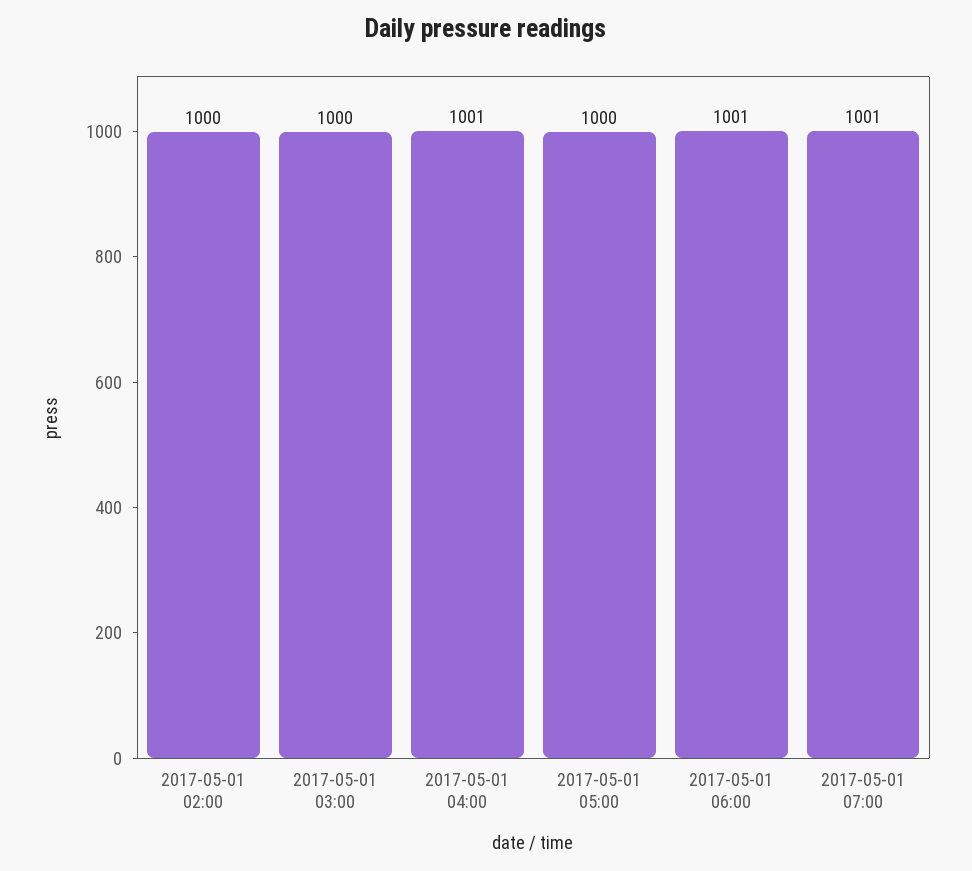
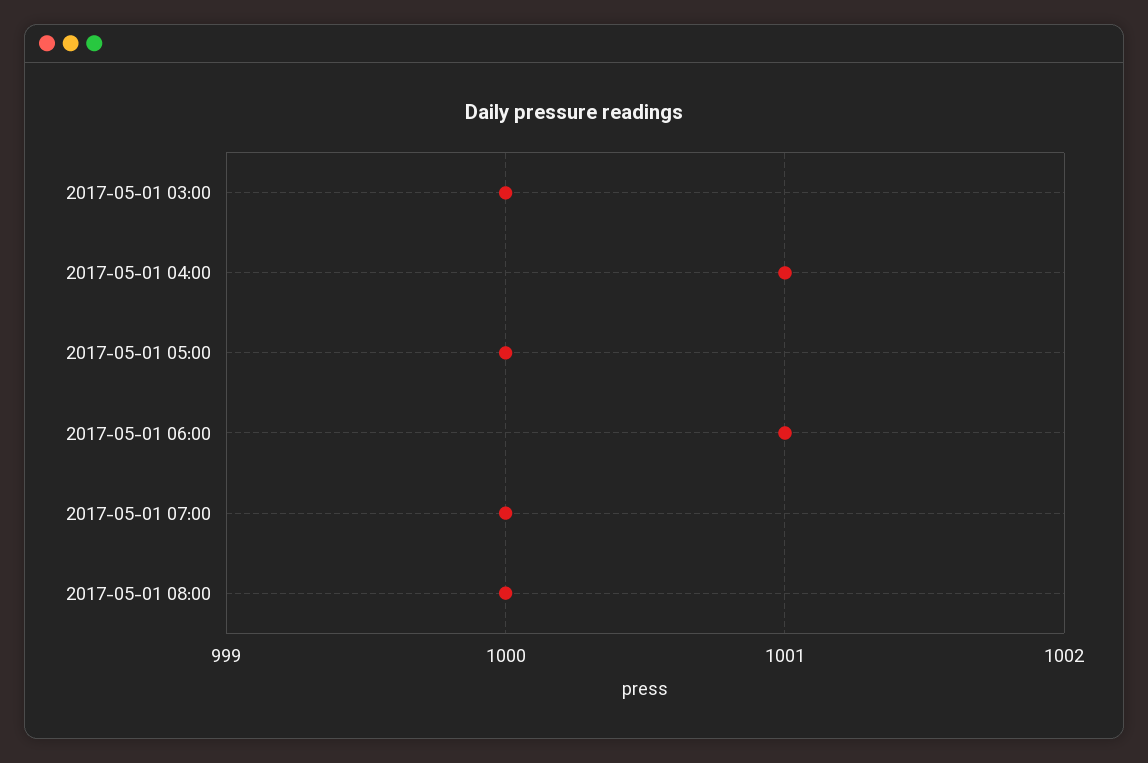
2017-05-01 02:00: 1000 -> none
2017-05-01 07:00: 1001 -> 1000
2017-05-01 08:00: none -> 1000

